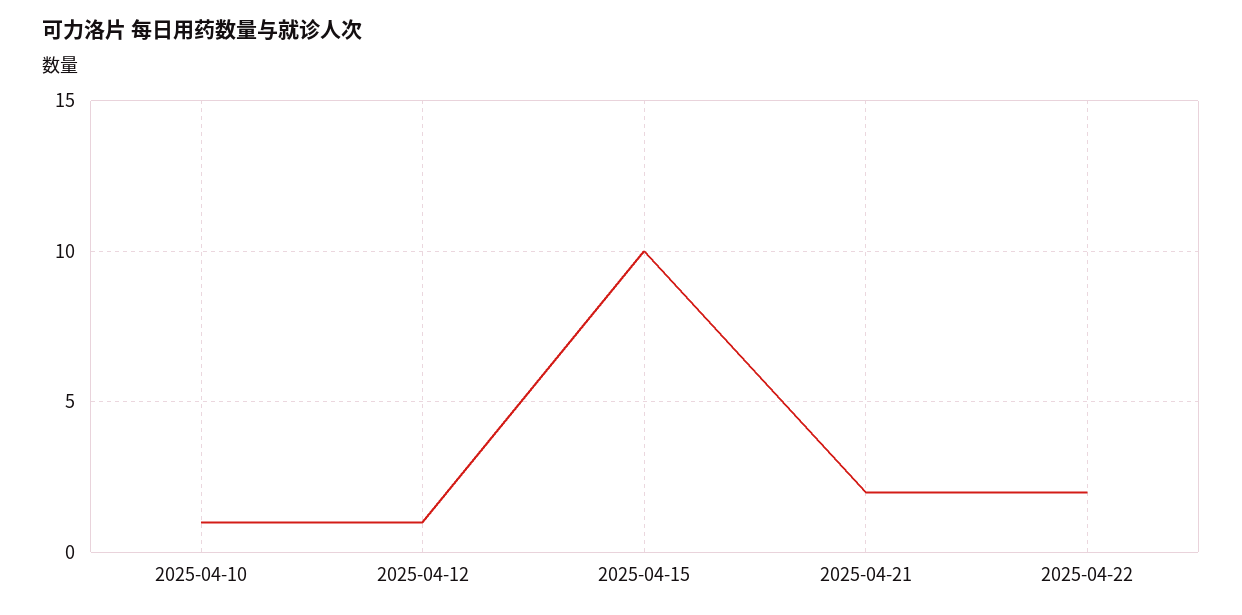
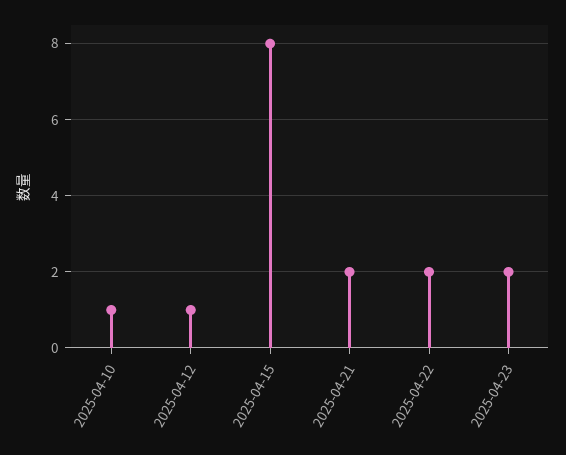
2025-04-15: 10 -> 8
2025-04-23: none -> 2

